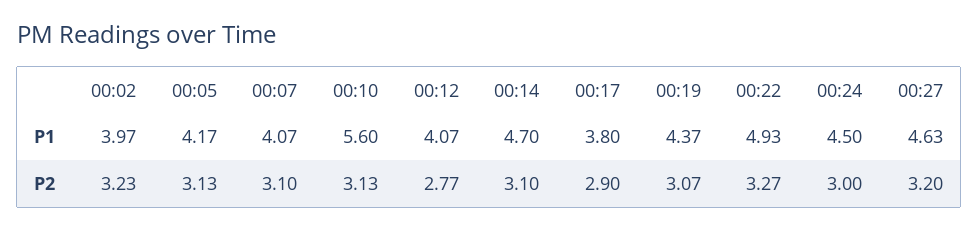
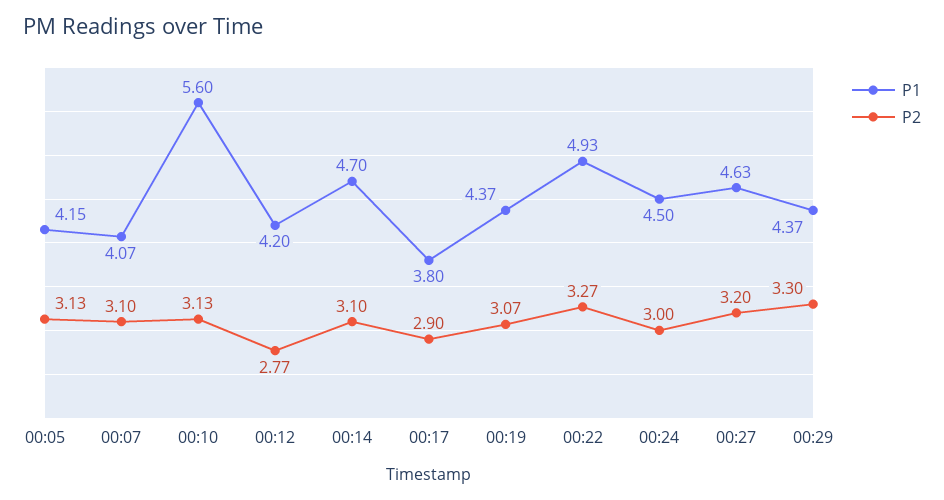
P1, 00:02: 3.97 -> none
P1, 00:05: 4.17 -> 4.15
P1, 00:12: 4.07 -> 4.2
P2, 00:02: 3.23 -> none
P1, 00:29: none -> 4.37
P2, 00:29: none -> 3.3

